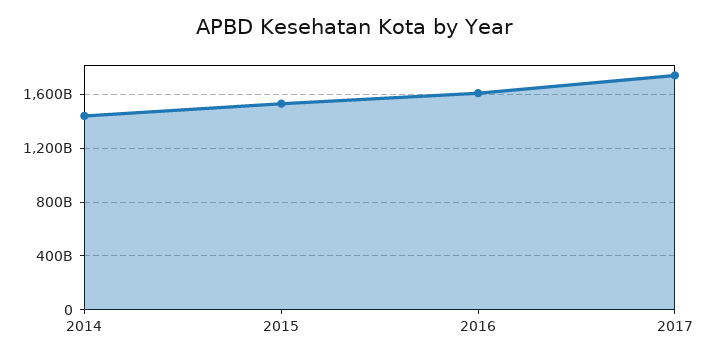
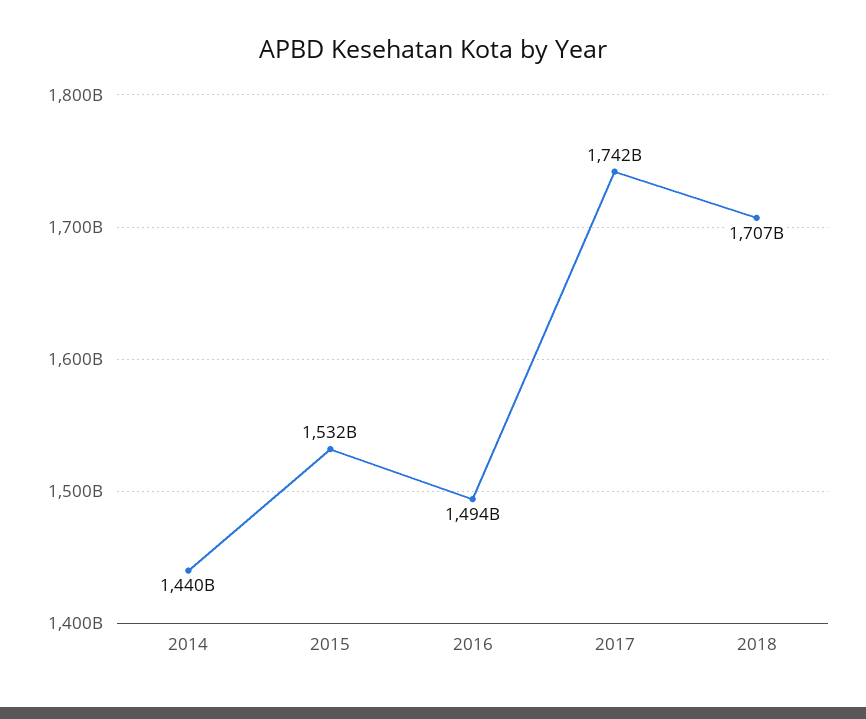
2016: 1600000000000 -> 1494000000000
2018: none -> 1707000000000

